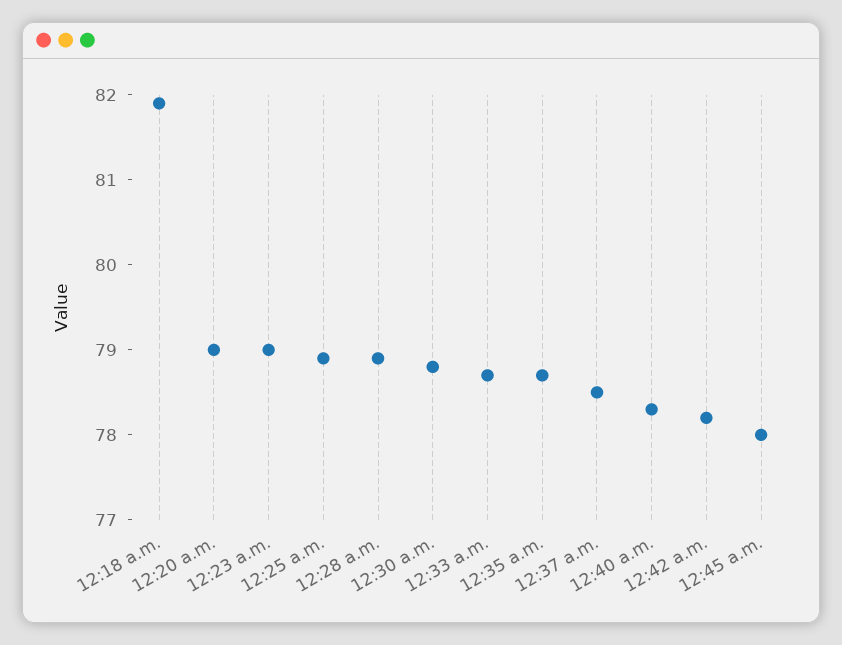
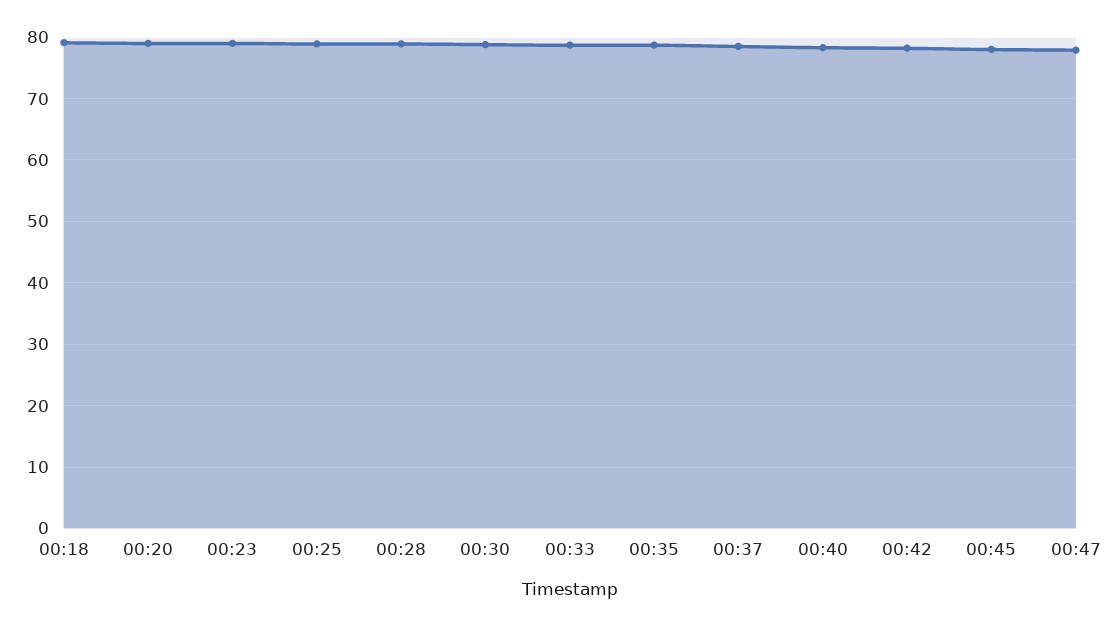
12:18 a.m.: 81.9 -> 79
00:47: none -> 78

